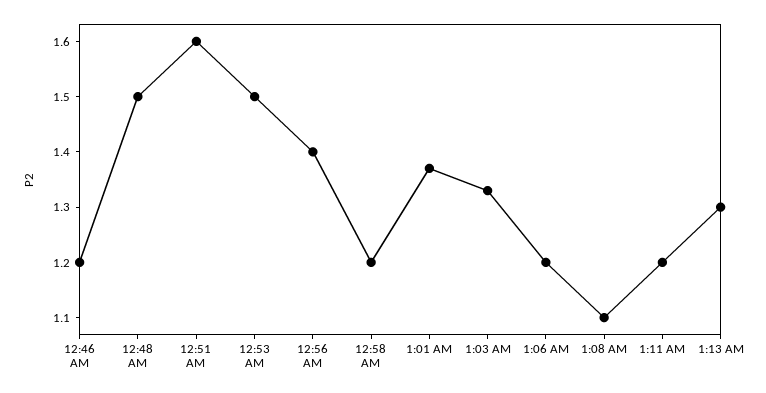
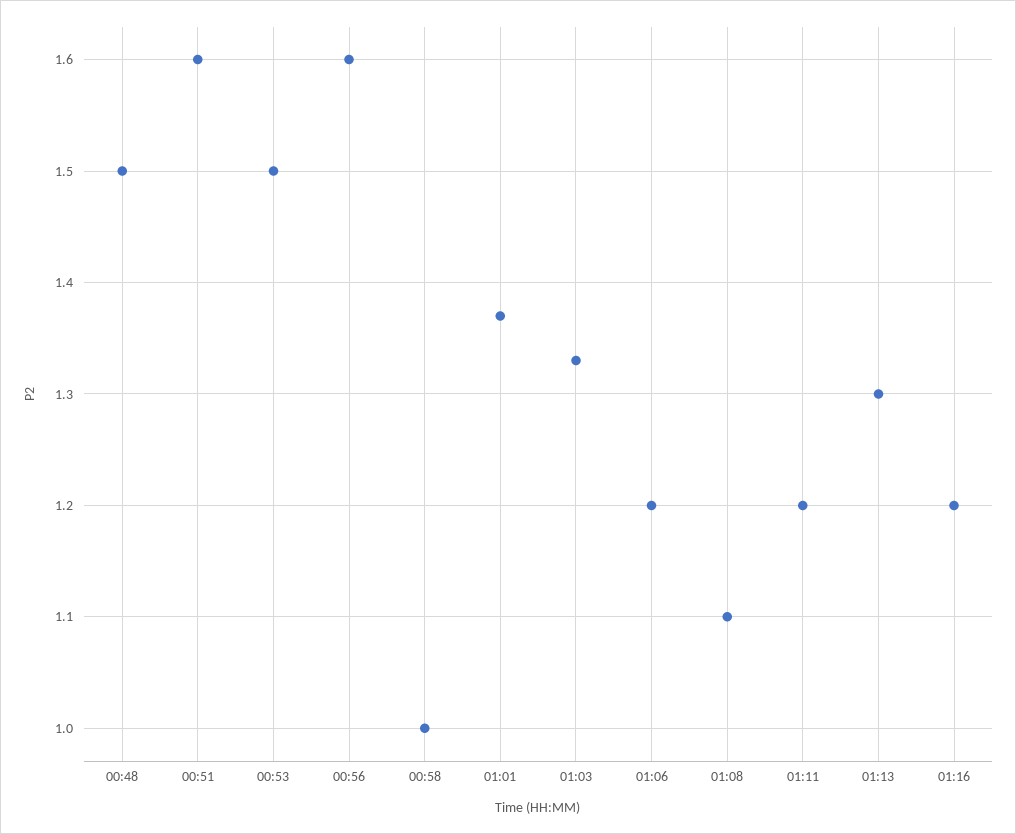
12:46 AM: 1.2 -> none
12:56 AM: 1.4 -> 1.6
12:58 AM: 1.2 -> 1
01:16: none -> 1.2

